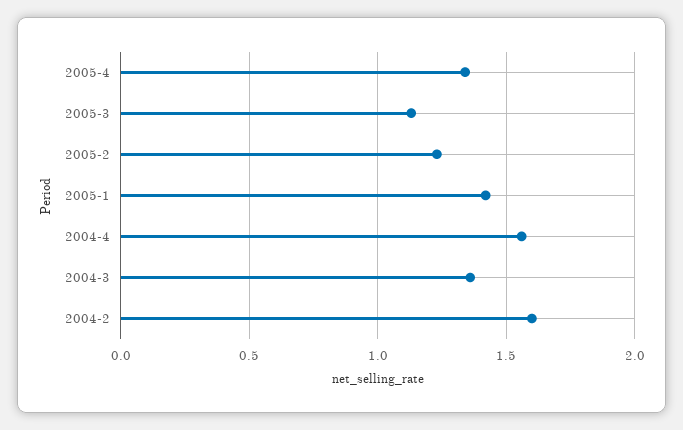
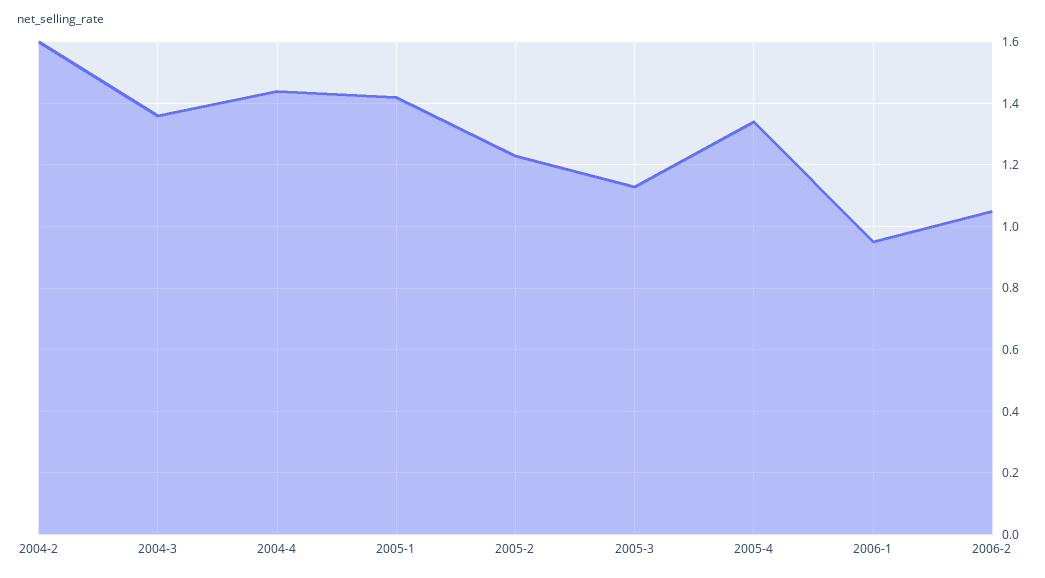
2004-4: 1.55 -> 1.45
2006-1: none -> 0.95
2006-2: none -> 1.05

